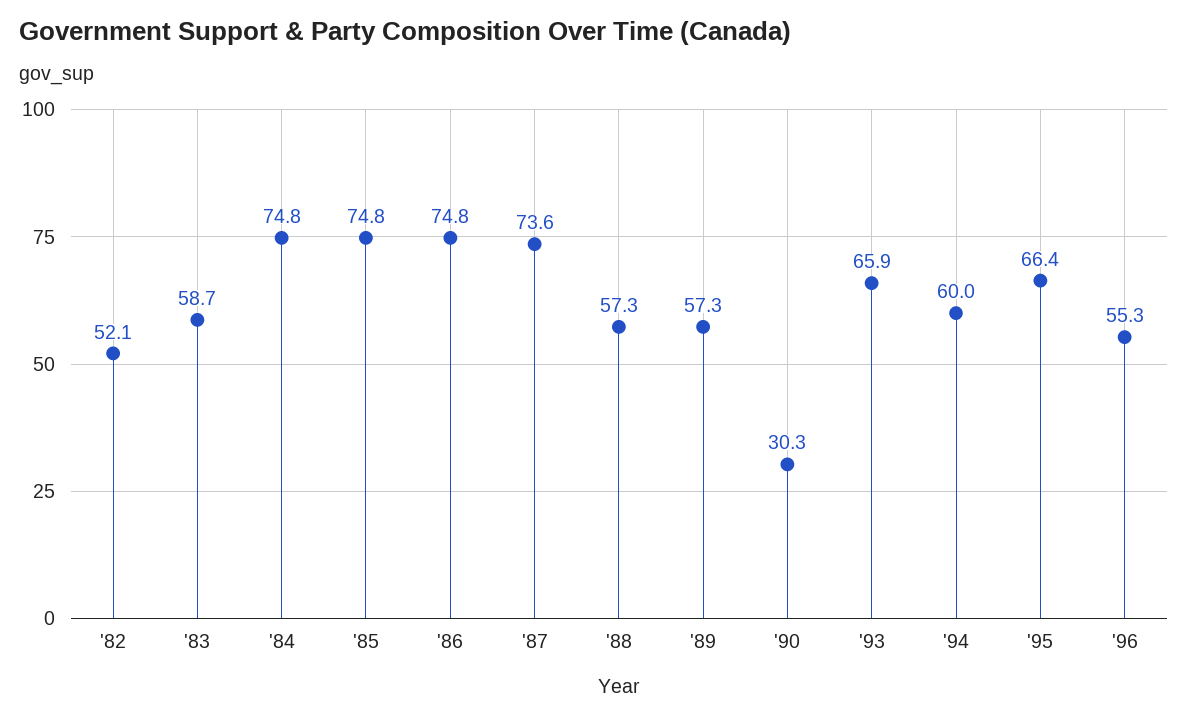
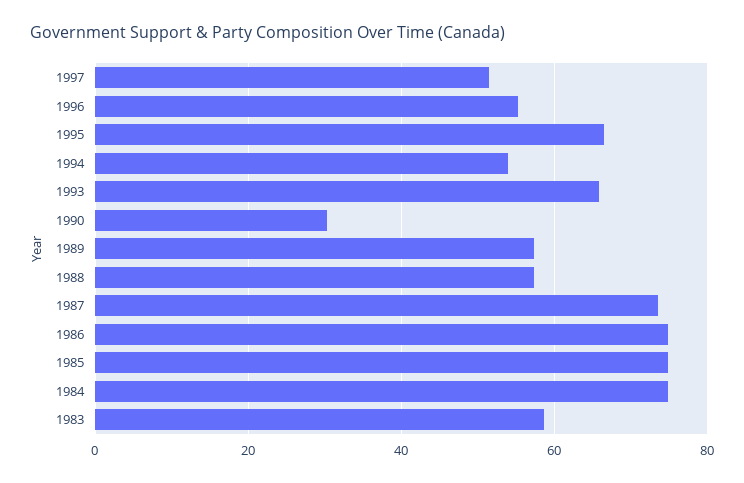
'82: 52.1 -> none
'94: 60 -> 54
1997: none -> 52

